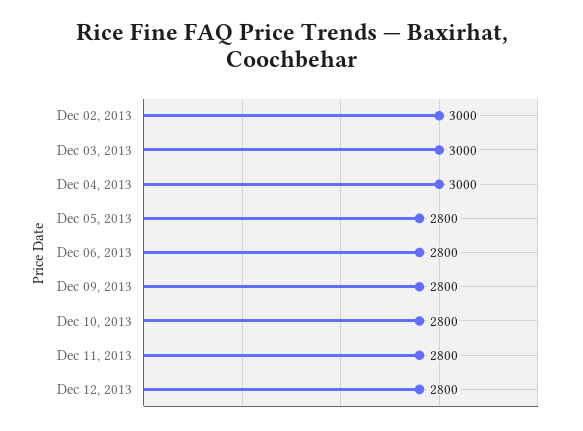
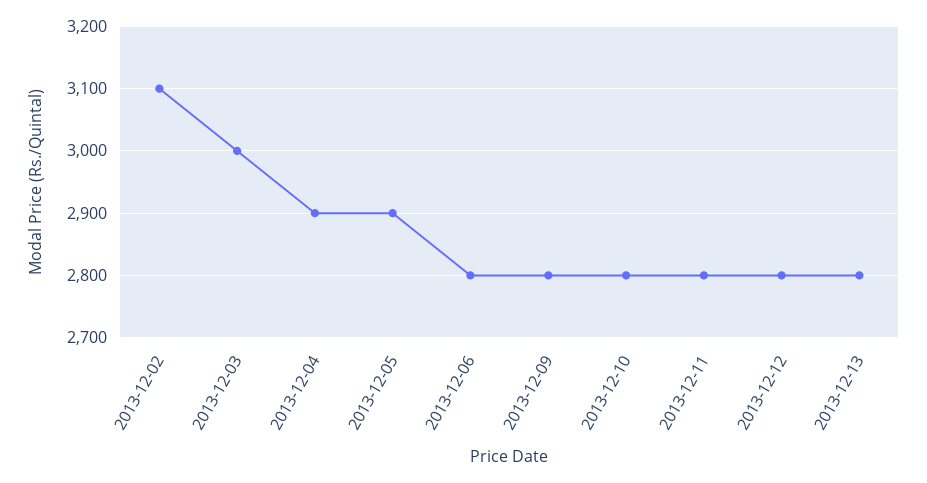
Dec 02, 2013: 3000 -> 3100
Dec 04, 2013: 3000 -> 2900
Dec 05, 2013: 2800 -> 2900
2013-12-13: none -> 2800

